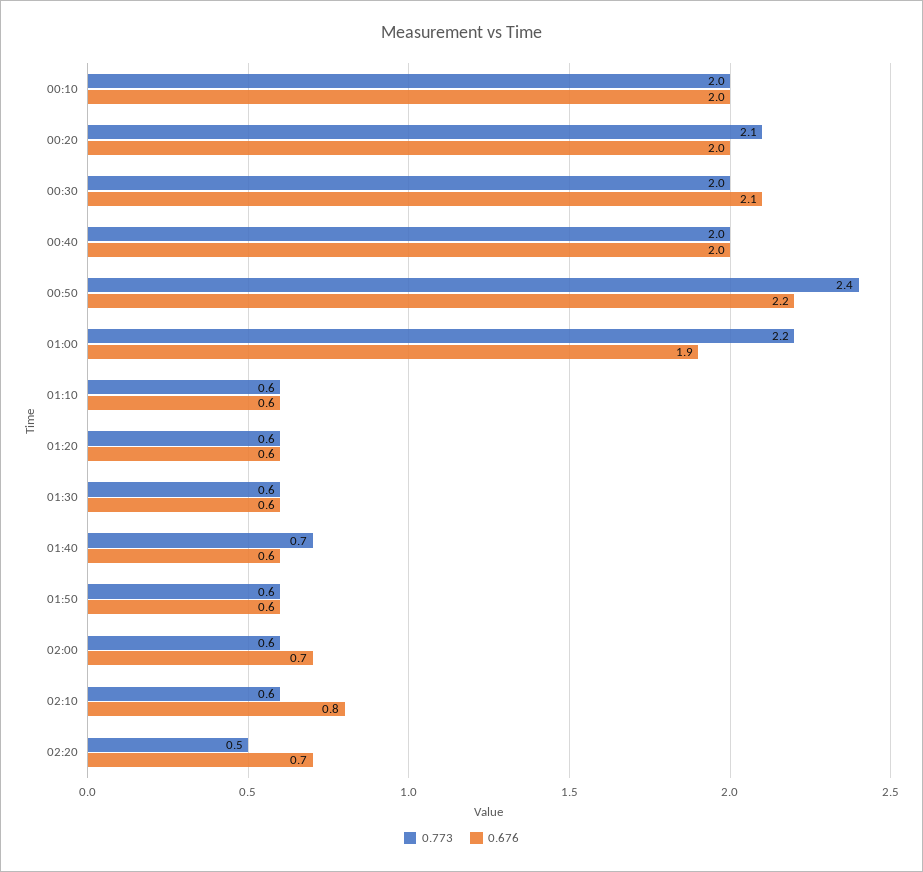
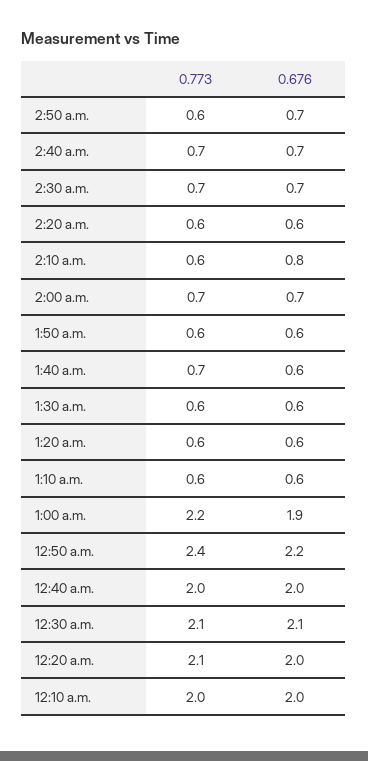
0.773, 00:30: 2 -> 2.1
0.773, 02:00: 0.6 -> 0.7
0.773, 02:20: 0.5 -> 0.6
0.676, 02:20: 0.7 -> 0.6
0.773, 2:50 a.m.: none -> 0.6
0.676, 2:50 a.m.: none -> 0.7
0.773, 2:40 a.m.: none -> 0.7
0.676, 2:40 a.m.: none -> 0.7
0.773, 2:30 a.m.: none -> 0.7
0.676, 2:30 a.m.: none -> 0.7

